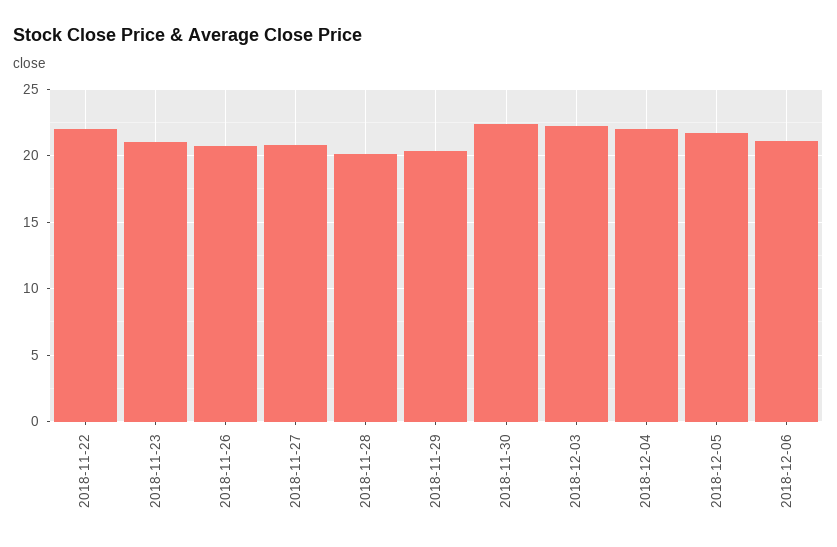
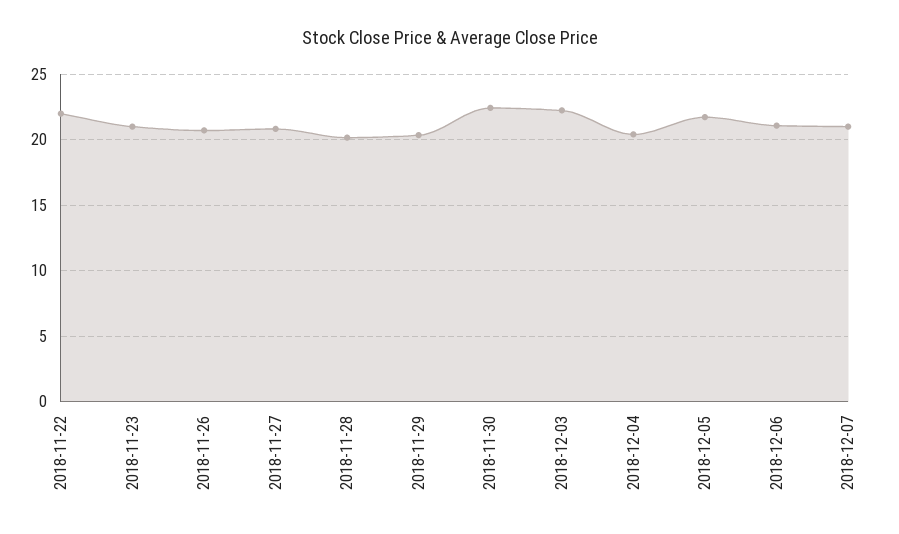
2018-12-04: 22 -> 20.5
2018-12-07: none -> 21

